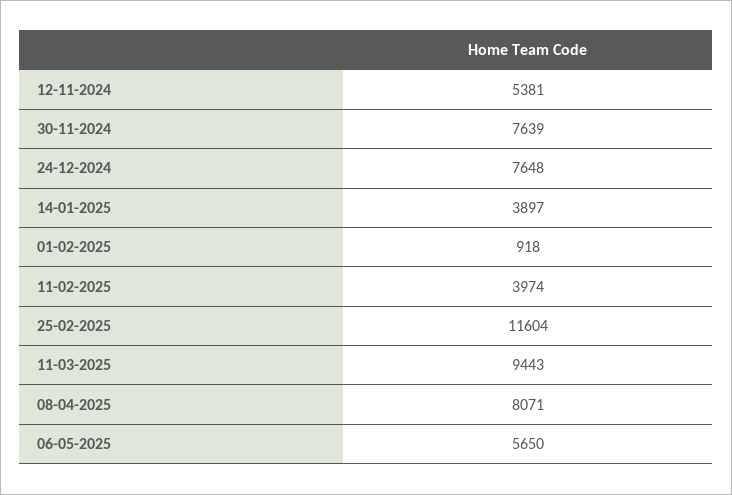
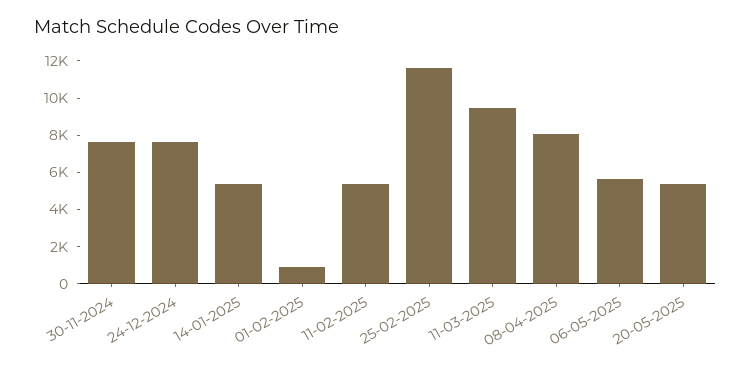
12-11-2024: 5381 -> none
14-01-2025: 3897 -> 5500
11-02-2025: 3974 -> 5500
20-05-2025: none -> 5500

